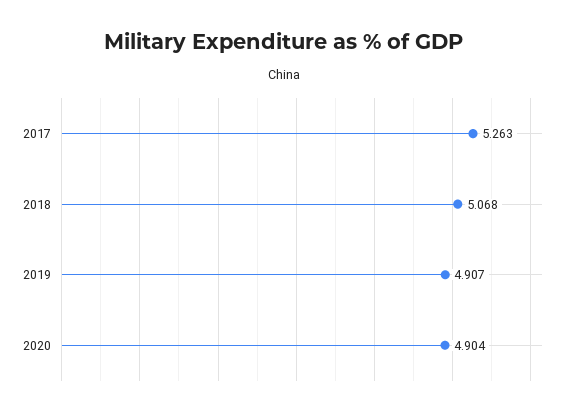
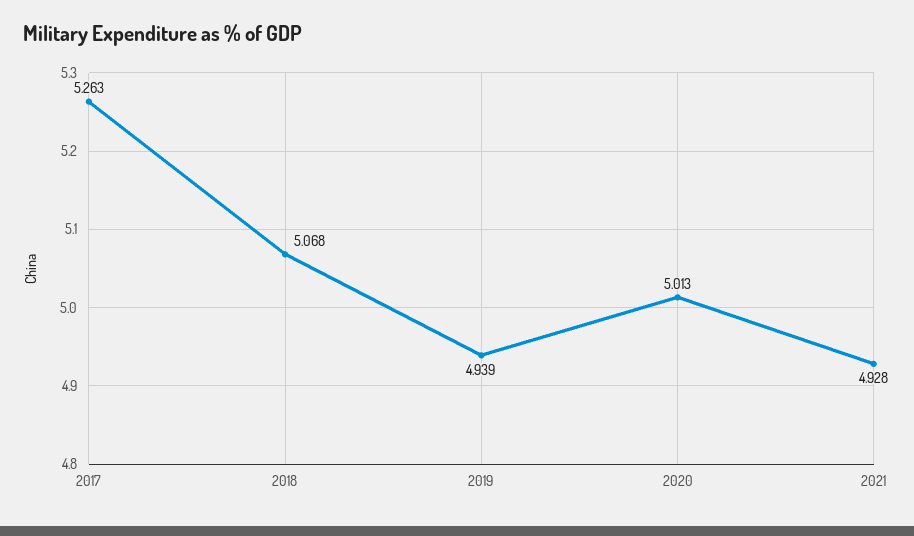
2019: 4.907 -> 4.939
2020: 4.904 -> 5.013
2021: none -> 4.928

